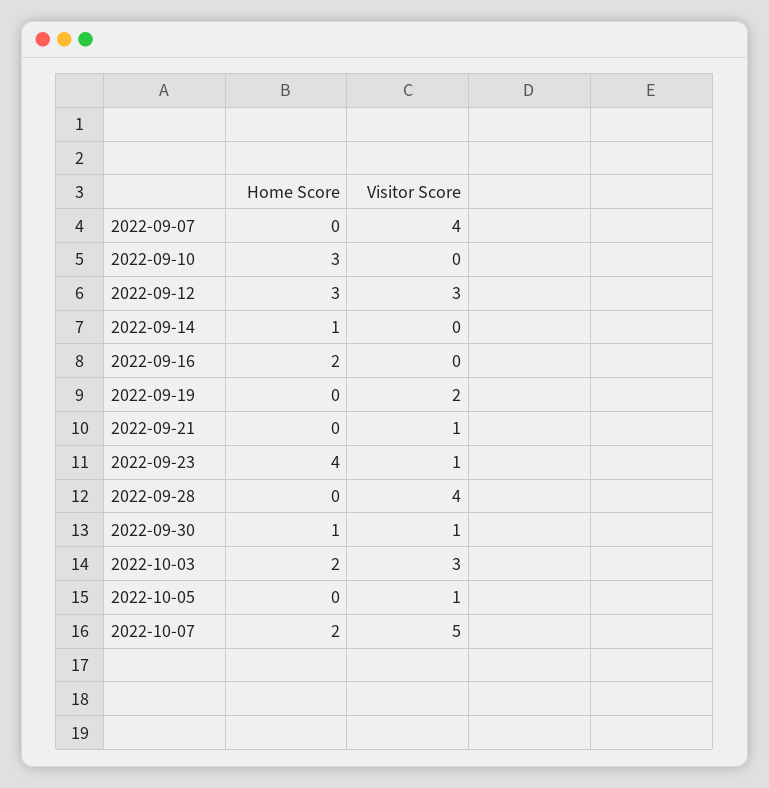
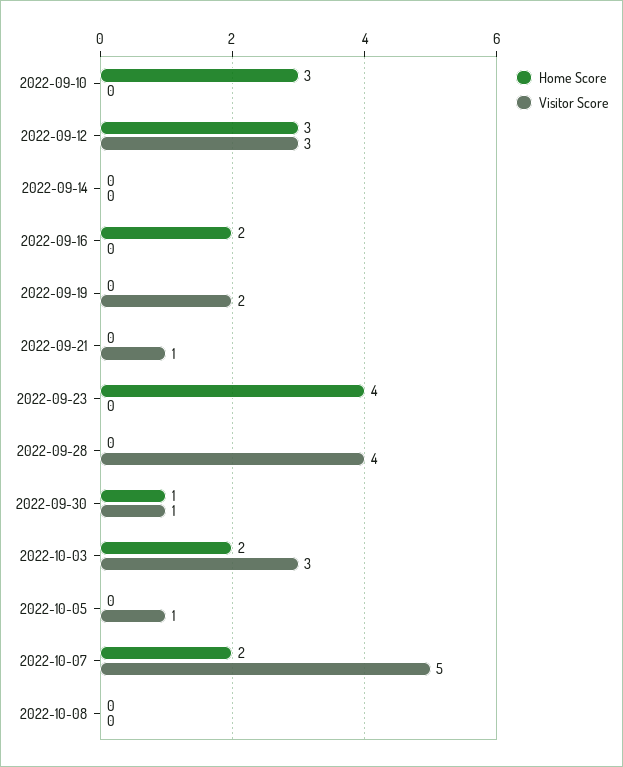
Home Score, 2022-09-07: 0 -> none
Visitor Score, 2022-09-07: 4 -> none
Home Score, 2022-09-14: 1 -> 0
Visitor Score, 2022-09-23: 1 -> 0
Home Score, 2022-10-08: none -> 0
Visitor Score, 2022-10-08: none -> 0

